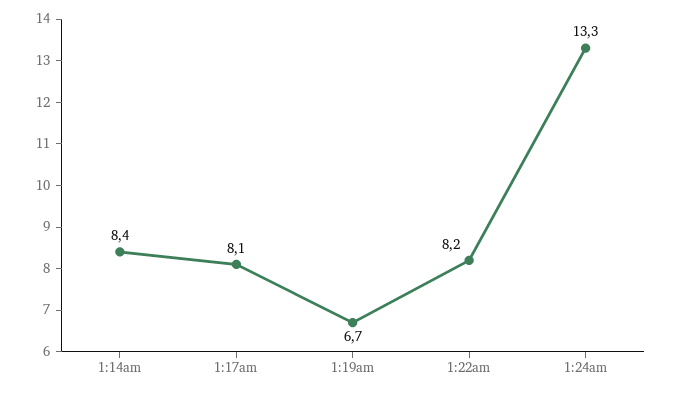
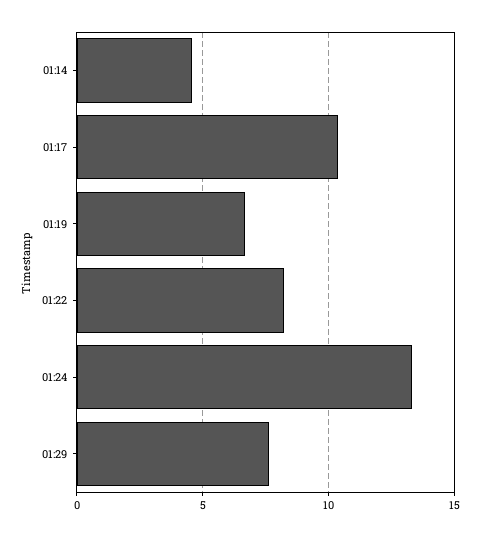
1:14am: 8.4 -> 4.5
1:17am: 8.1 -> 10.5
01:29: none -> 7.5

